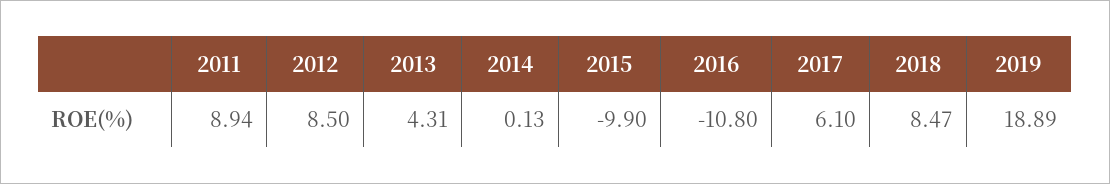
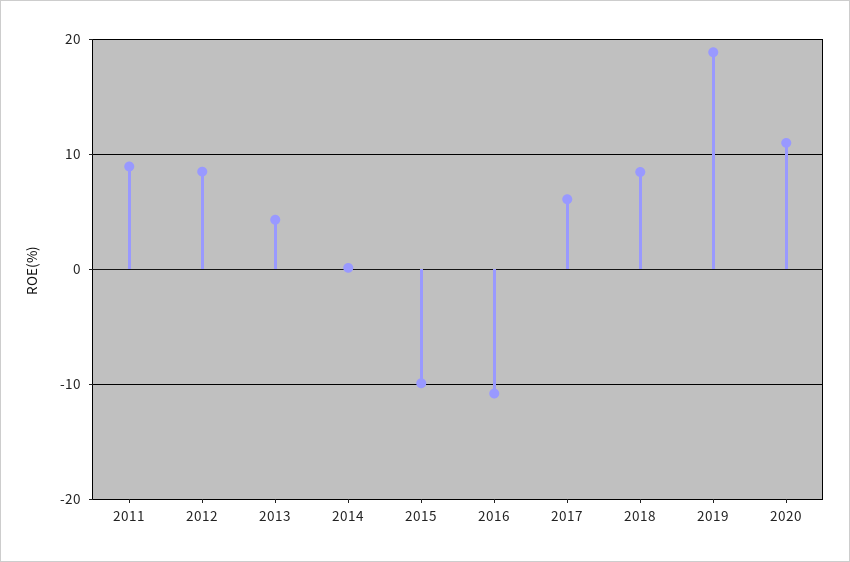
2020: none -> 11

